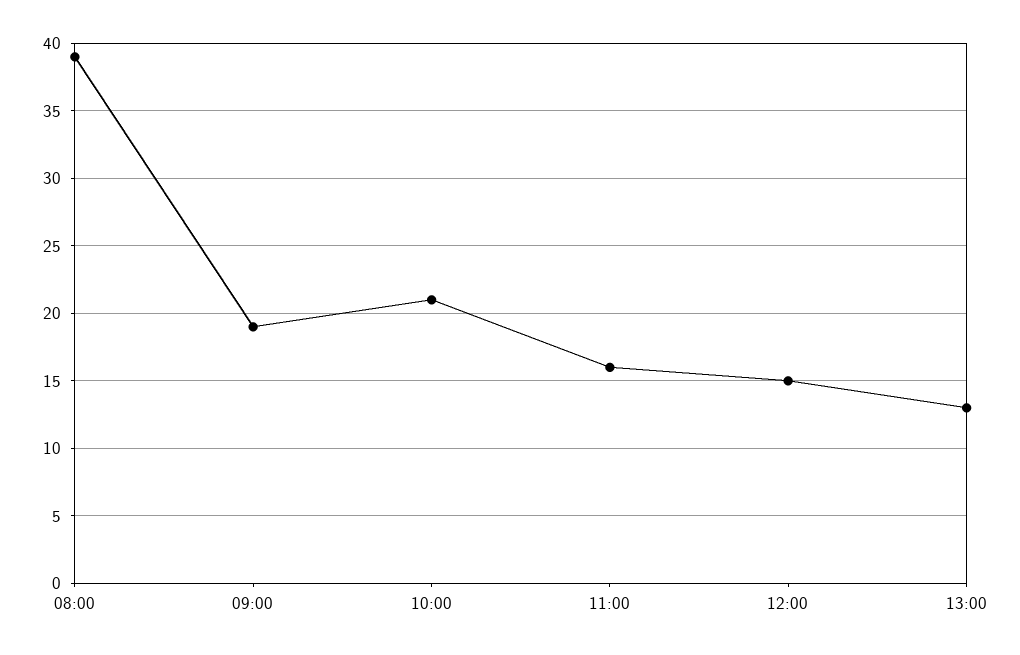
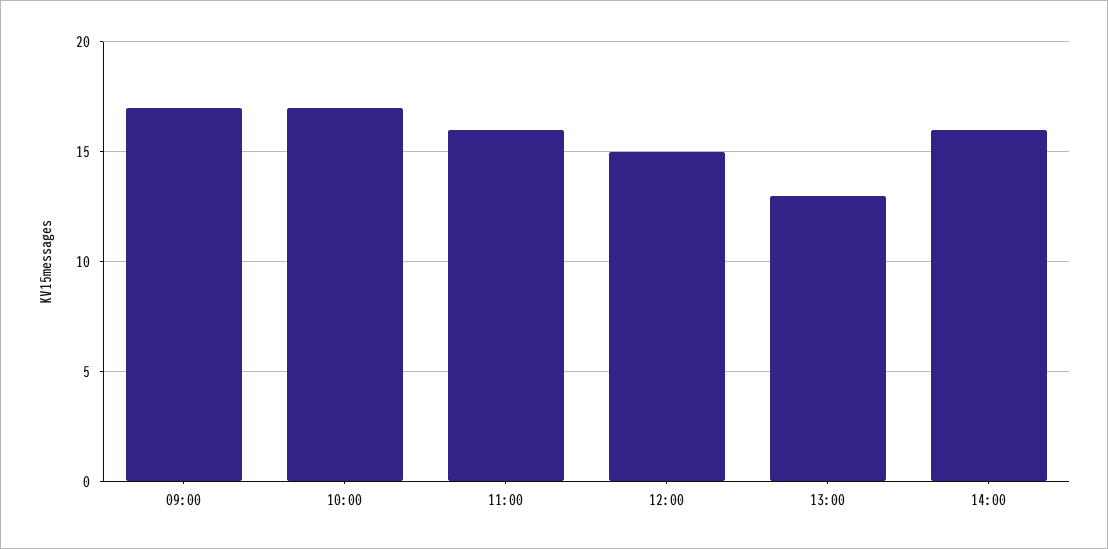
08:00: 39 -> none
09:00: 19 -> 17
10:00: 21 -> 17
14:00: none -> 16

